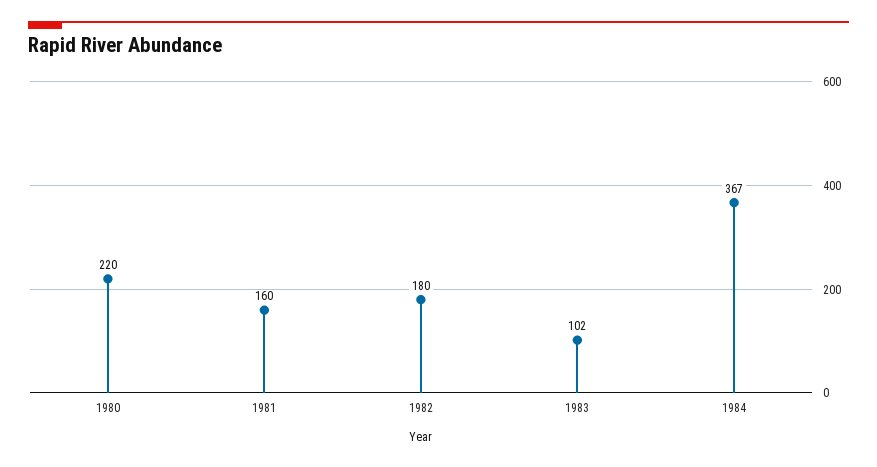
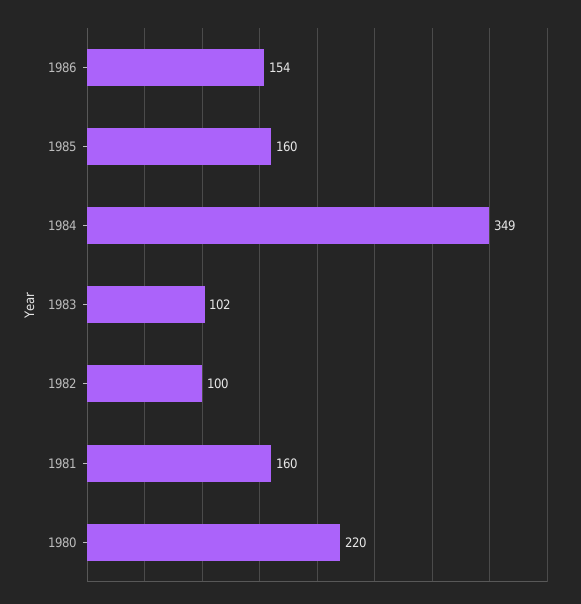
1982: 180 -> 100
1984: 367 -> 349
1986: none -> 154
1985: none -> 160

